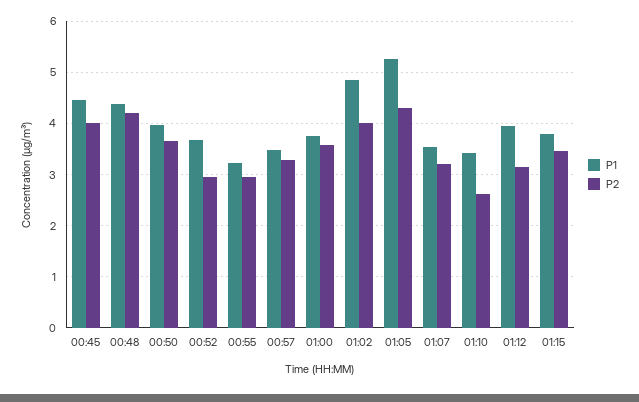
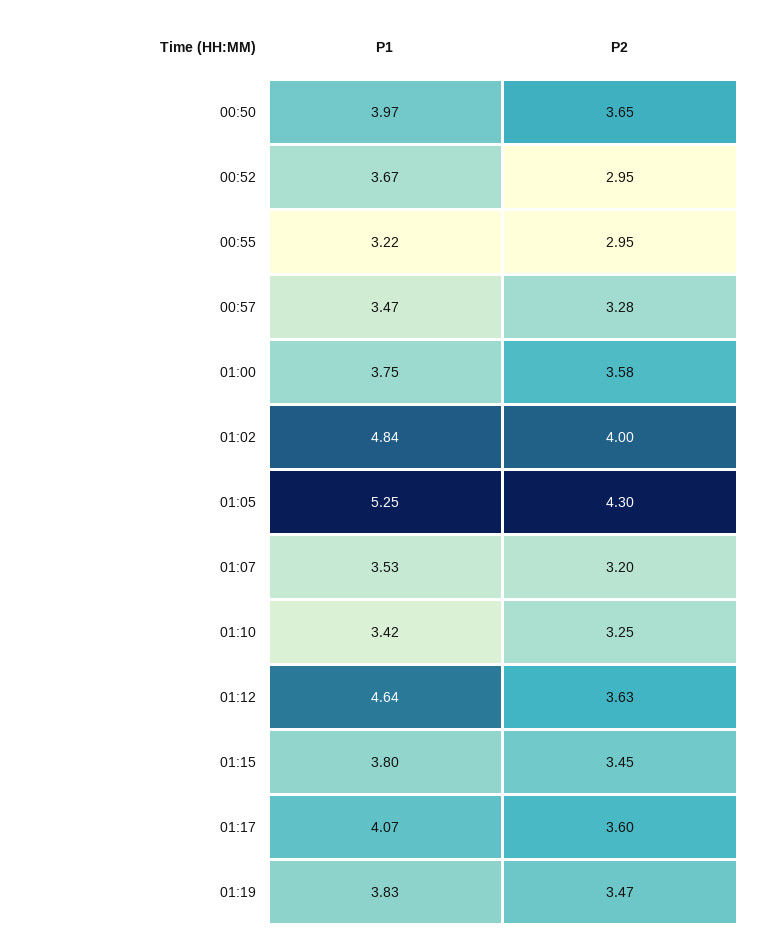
P1, 00:45: 4.4 -> none
P2, 00:45: 4 -> none
P1, 00:48: 4.4 -> none
P2, 00:48: 4.2 -> none
P2, 01:10: 2.6 -> 3.25
P1, 01:12: 4 -> 4.64
P2, 01:12: 3.2 -> 3.63
P1, 01:17: none -> 4.07
P2, 01:17: none -> 3.6
P1, 01:19: none -> 3.83
P2, 01:19: none -> 3.47

